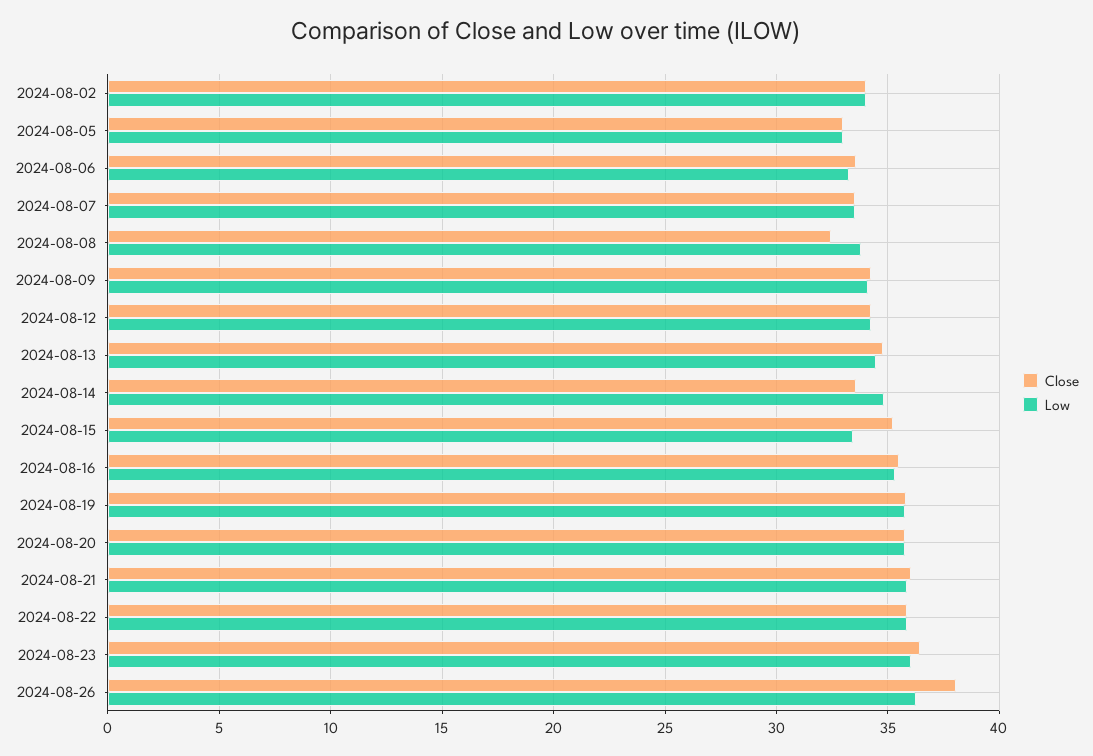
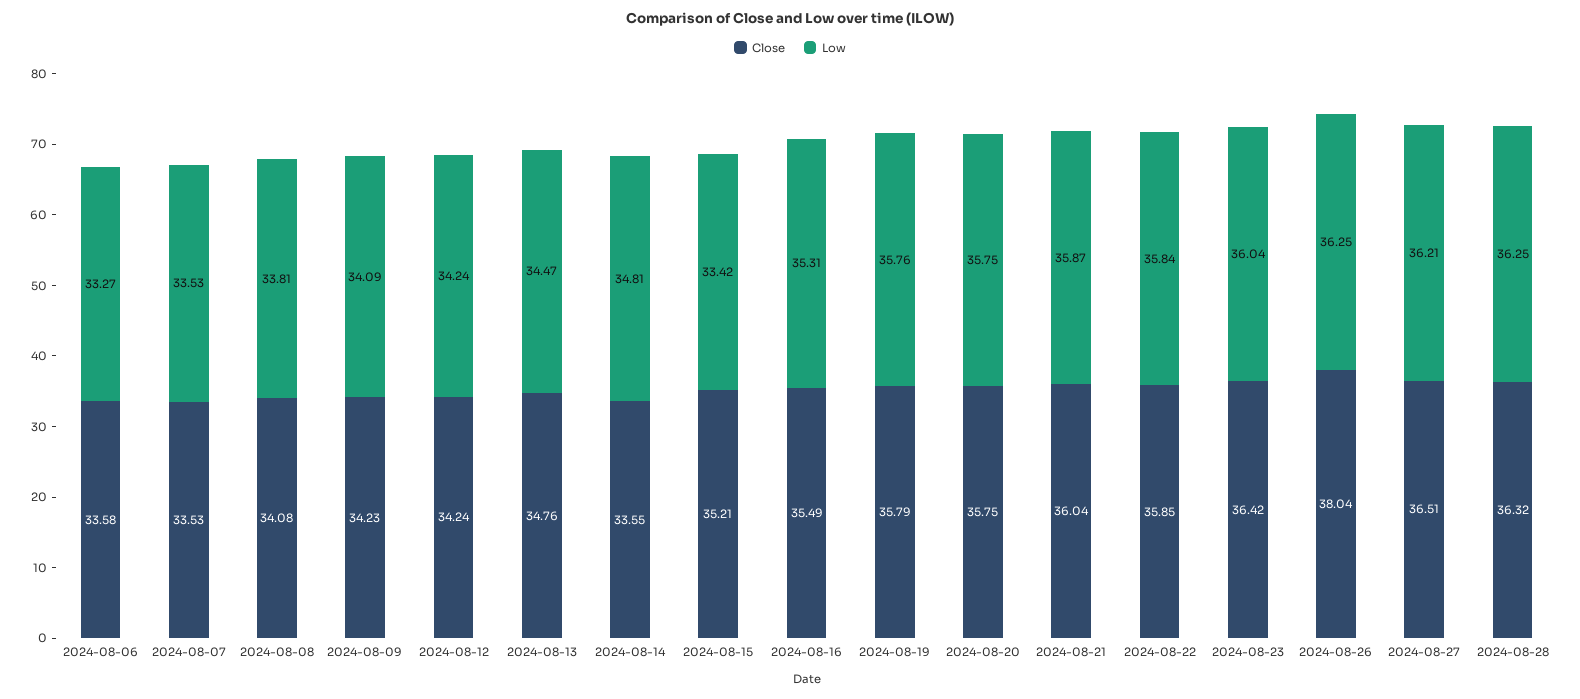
Close, 2024-08-02: 34 -> none
Low, 2024-08-02: 34 -> none
Close, 2024-08-05: 33 -> none
Low, 2024-08-05: 33 -> none
Close, 2024-08-08: 32.5 -> 34.08
Close, 2024-08-27: none -> 36.51
Low, 2024-08-27: none -> 36.21
Close, 2024-08-28: none -> 36.32
Low, 2024-08-28: none -> 36.25

